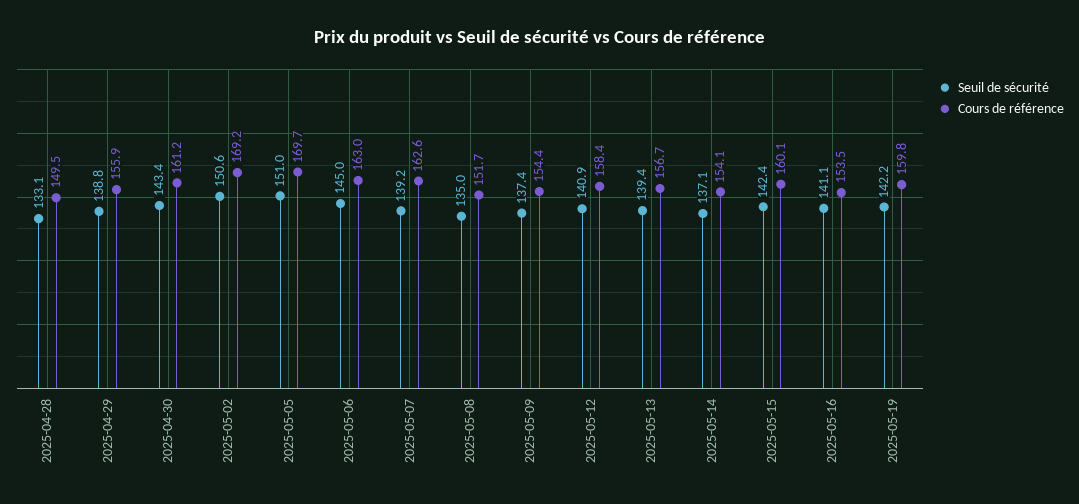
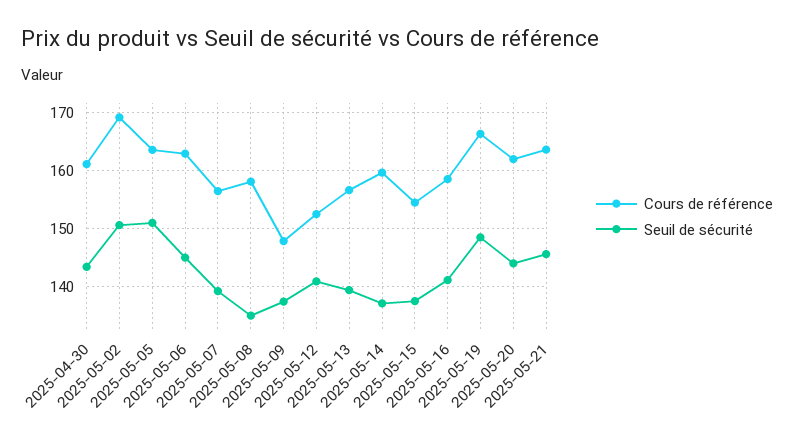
Seuil de sécurité, 2025-04-28: 133.1 -> none
Cours de référence, 2025-04-28: 149.5 -> none
Seuil de sécurité, 2025-04-29: 138.8 -> none
Cours de référence, 2025-04-29: 155.9 -> none
Cours de référence, 2025-05-05: 169.7 -> 164
Cours de référence, 2025-05-07: 162.6 -> 156
Cours de référence, 2025-05-08: 151.7 -> 158
Cours de référence, 2025-05-09: 154.4 -> 148
Cours de référence, 2025-05-12: 158.4 -> 152
Cours de référence, 2025-05-14: 154.1 -> 160
Seuil de sécurité, 2025-05-15: 142.4 -> 138
Cours de référence, 2025-05-15: 160.1 -> 154
Cours de référence, 2025-05-16: 153.5 -> 158
Seuil de sécurité, 2025-05-19: 142.2 -> 148
Cours de référence, 2025-05-19: 159.8 -> 166
Cours de référence, 2025-05-20: none -> 162
Seuil de sécurité, 2025-05-20: none -> 144
Cours de référence, 2025-05-21: none -> 164
Seuil de sécurité, 2025-05-21: none -> 146

